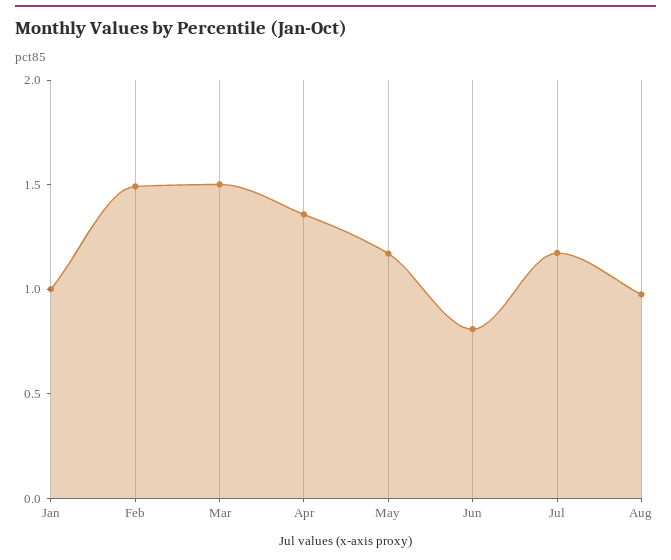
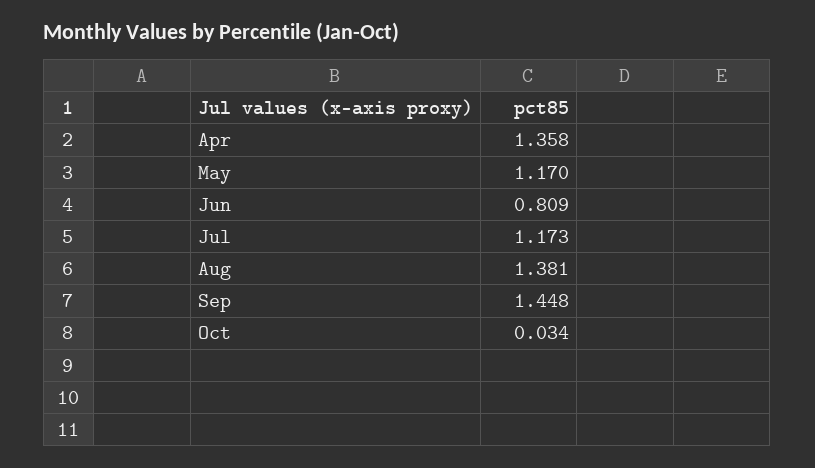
Jan: 1 -> none
Feb: 1.5 -> none
Mar: 1.5 -> none
Aug: 1 -> 1.381
Sep: none -> 1.448
Oct: none -> 0.034

